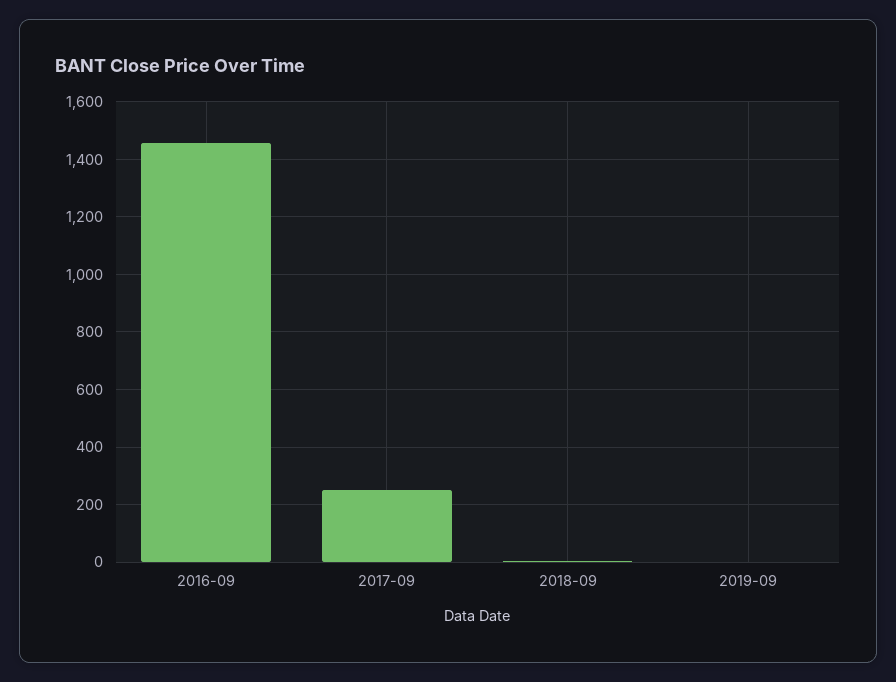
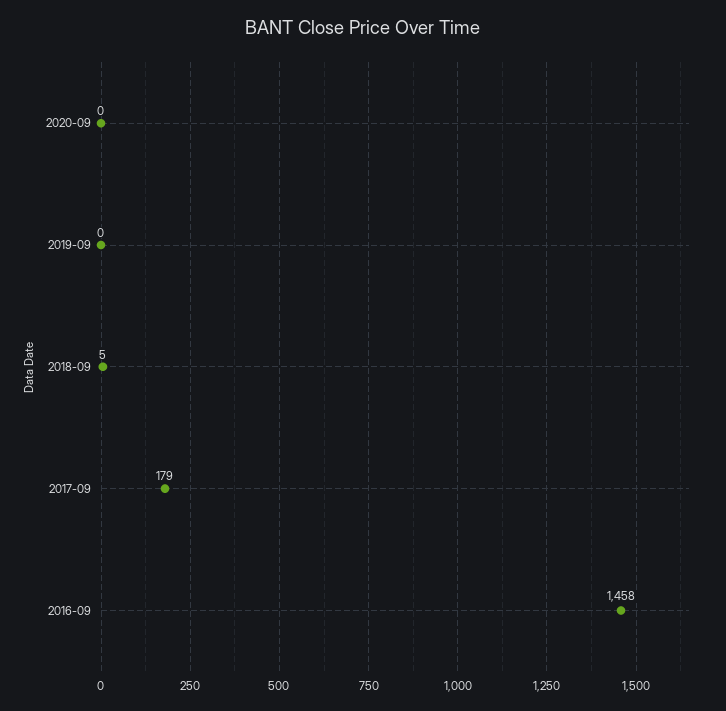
2017-09: 250 -> 179
2020-09: none -> 0

